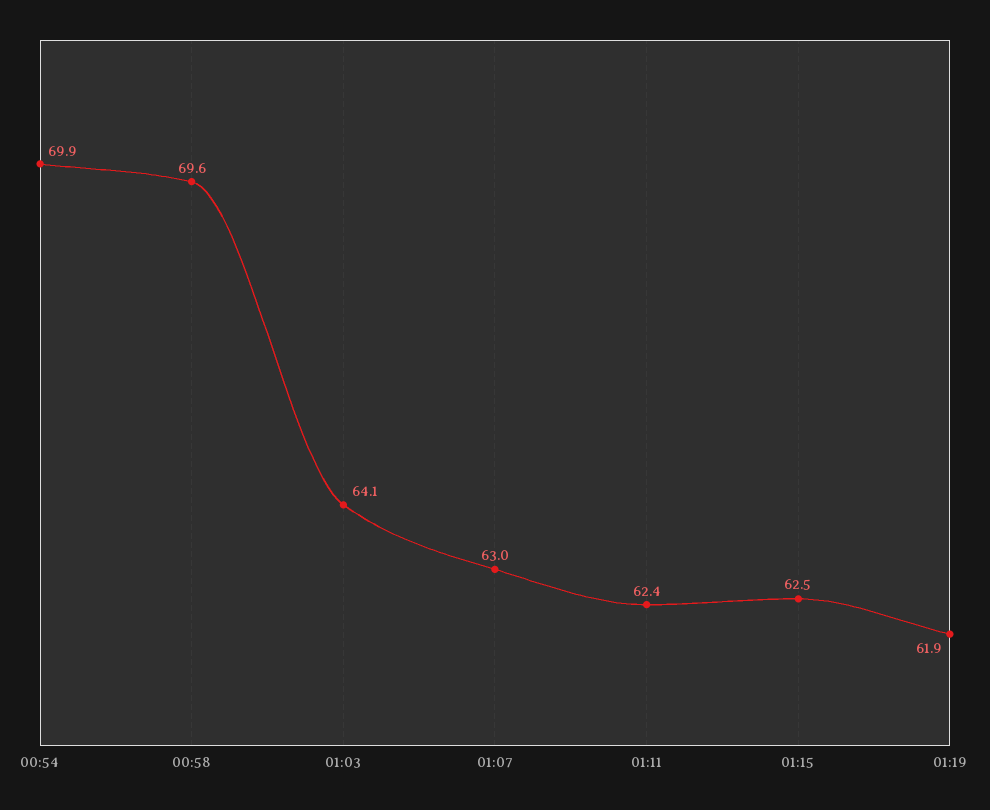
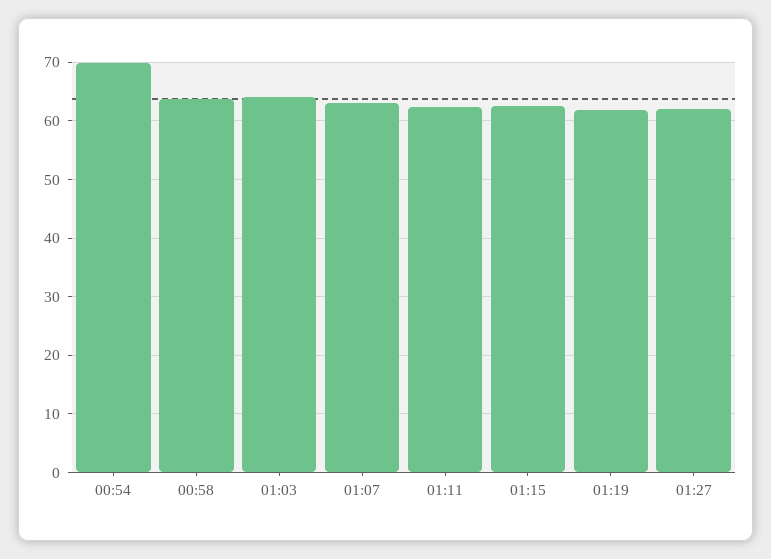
00:58: 69.6 -> 64
01:27: none -> 62

